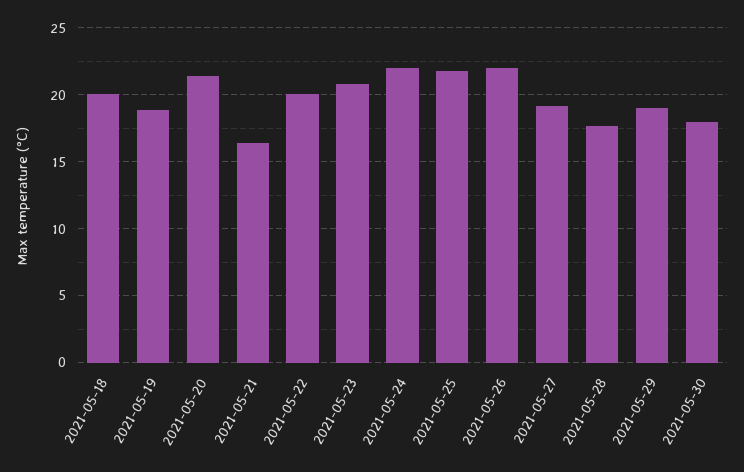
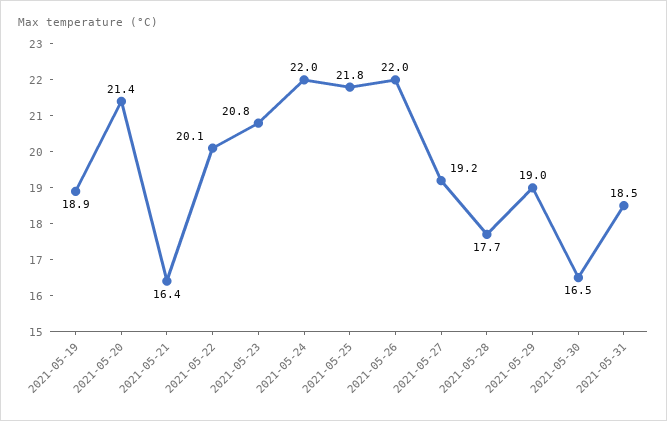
2021-05-18: 20 -> none
2021-05-30: 18 -> 16.5
2021-05-31: none -> 18.5

